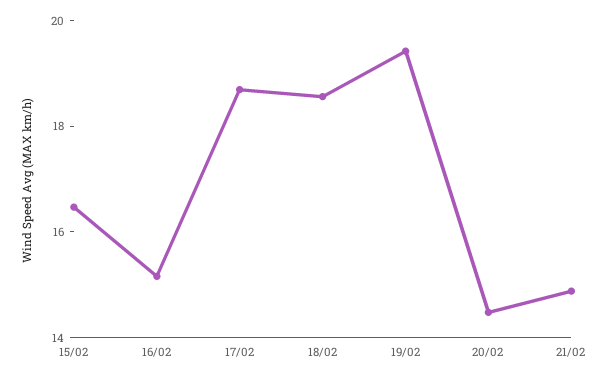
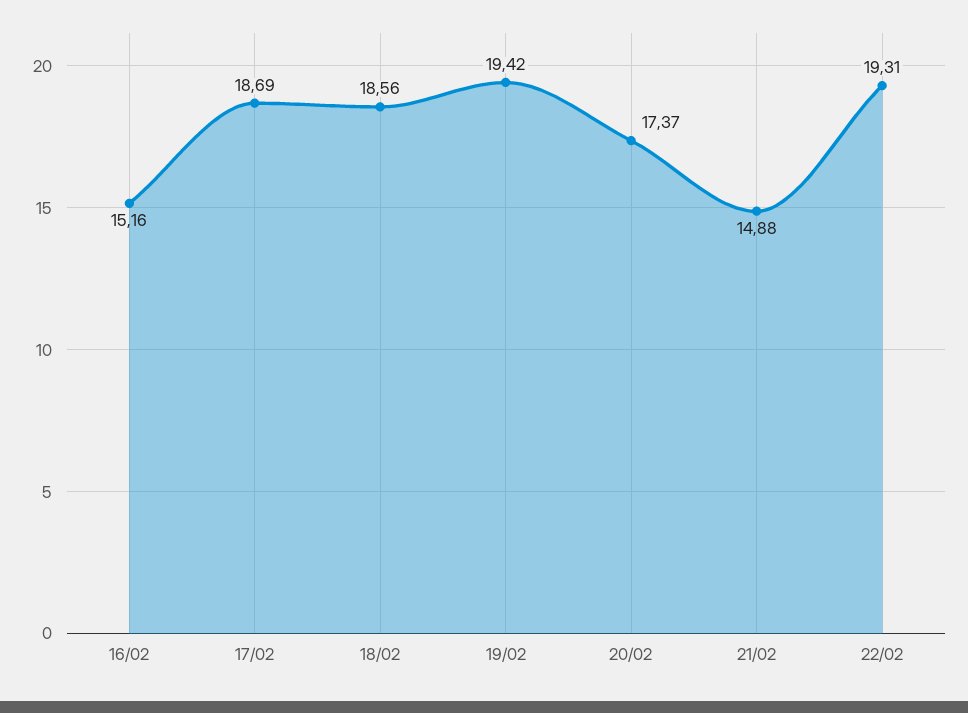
15/02: 16.5 -> none
20/02: 14.5 -> 17.37
22/02: none -> 19.31

